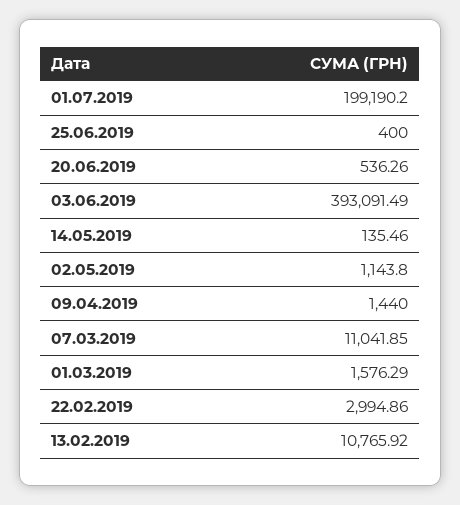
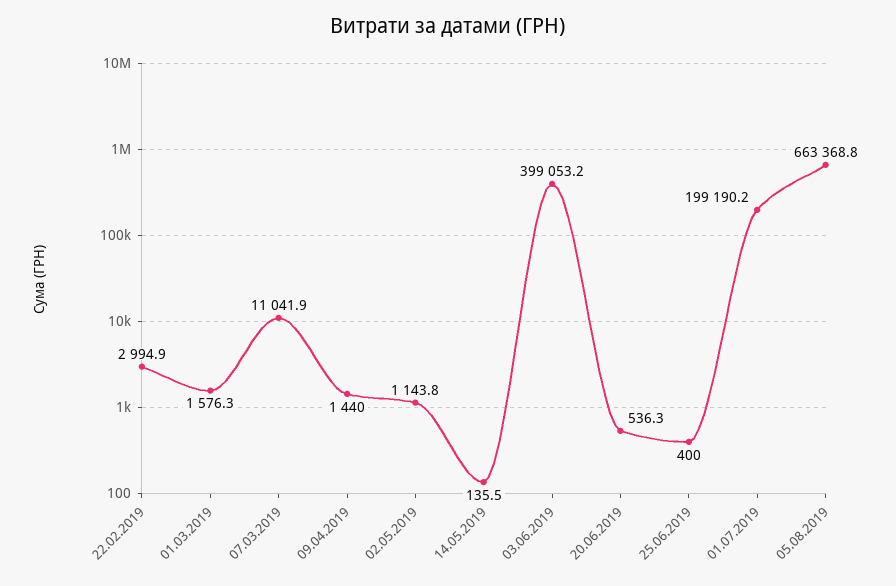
03.06.2019: 393091.49 -> 399053.2
13.02.2019: 10765.92 -> none
05.08.2019: none -> 663368.8

